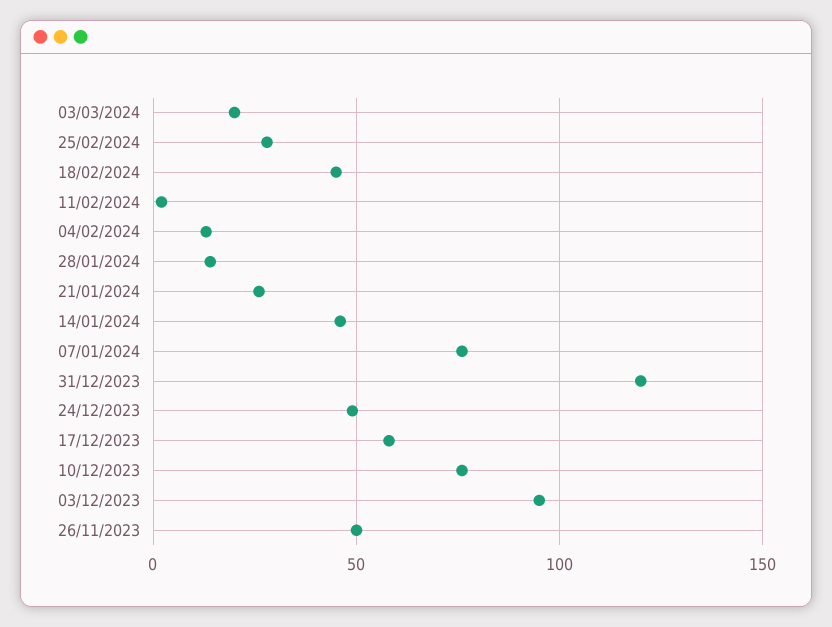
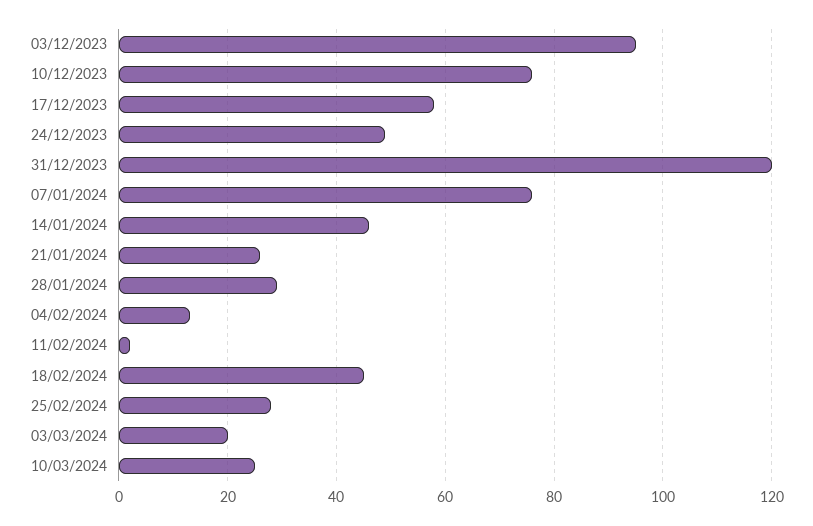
28/01/2024: 15 -> 30
26/11/2023: 50 -> none
10/03/2024: none -> 25

